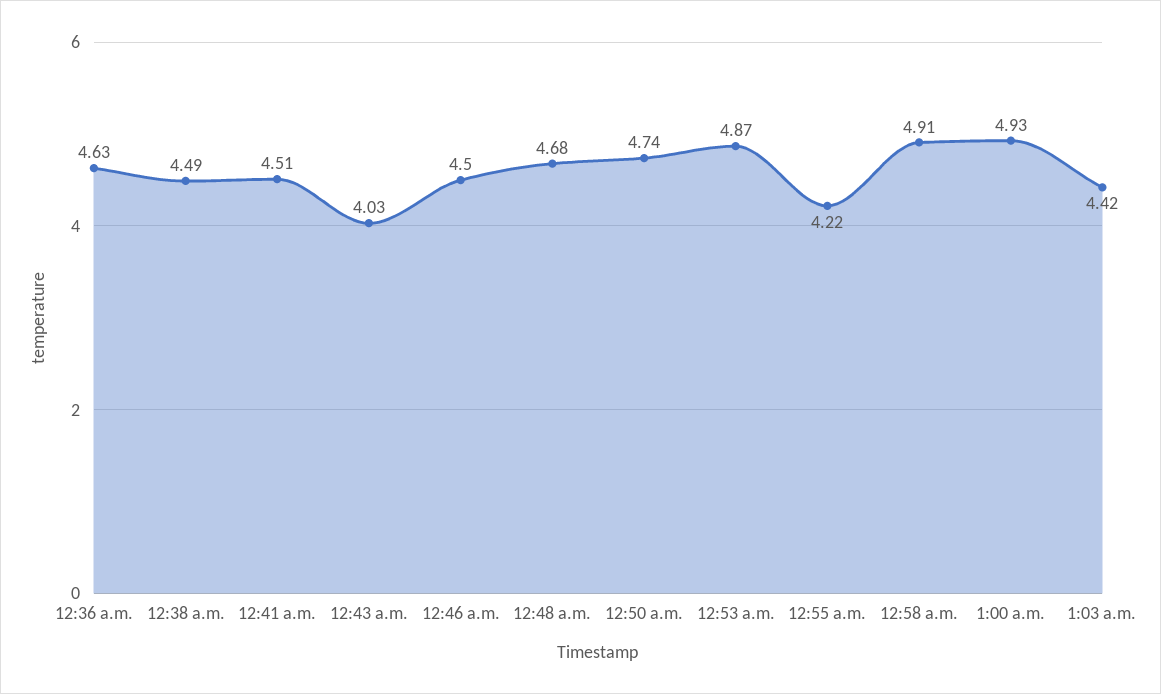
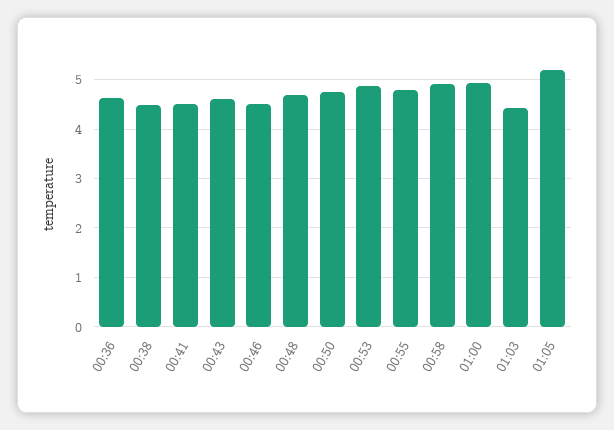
12:43 a.m.: 4.03 -> 4.6
12:55 a.m.: 4.22 -> 4.8
01:05: none -> 5.2

